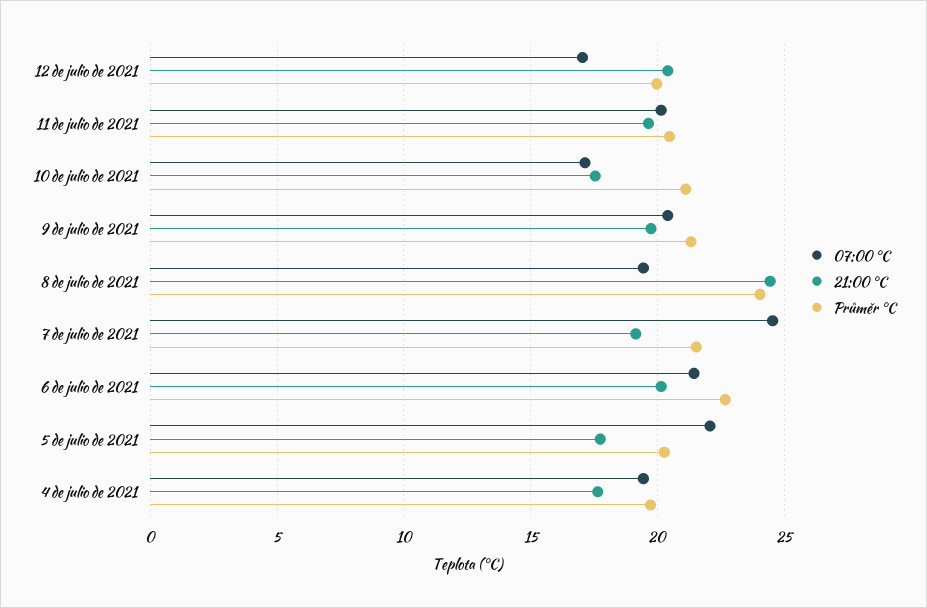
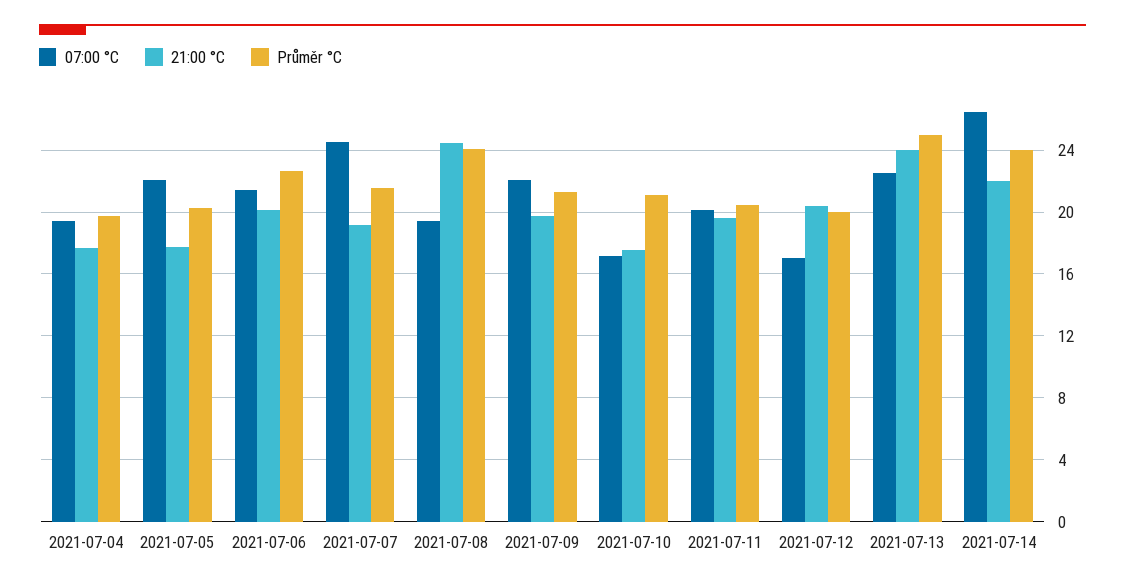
07:00 °C, 9 de julio de 2021: 20.5 -> 22
07:00 °C, 2021-07-13: none -> 22.5
21:00 °C, 2021-07-13: none -> 24
Průměr °C, 2021-07-13: none -> 25
07:00 °C, 2021-07-14: none -> 26.5
21:00 °C, 2021-07-14: none -> 22
Průměr °C, 2021-07-14: none -> 24

